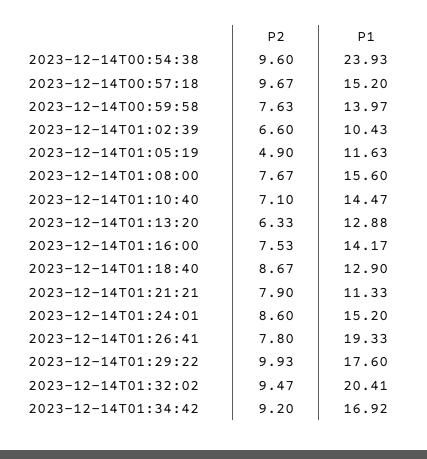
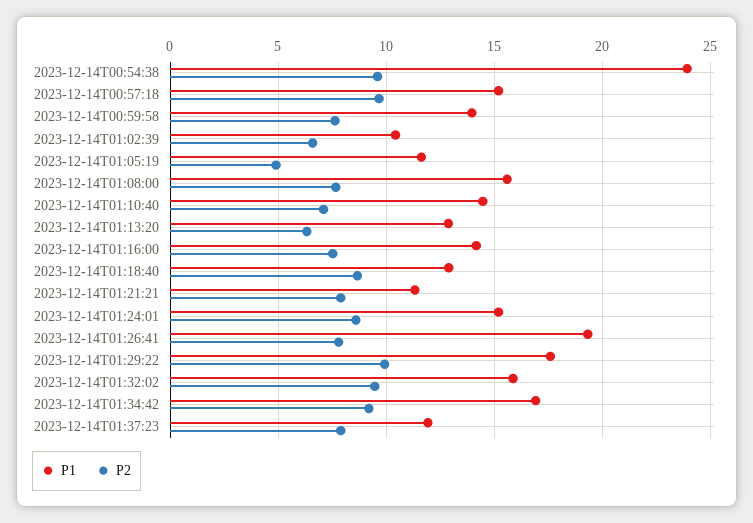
P1, 2023-12-14T01:32:02: 20.41 -> 16
P1, 2023-12-14T01:37:23: none -> 12
P2, 2023-12-14T01:37:23: none -> 8

